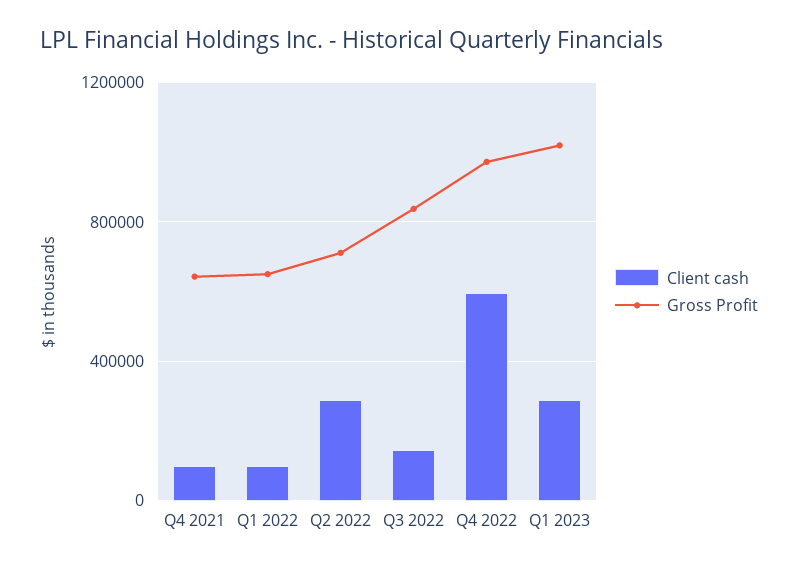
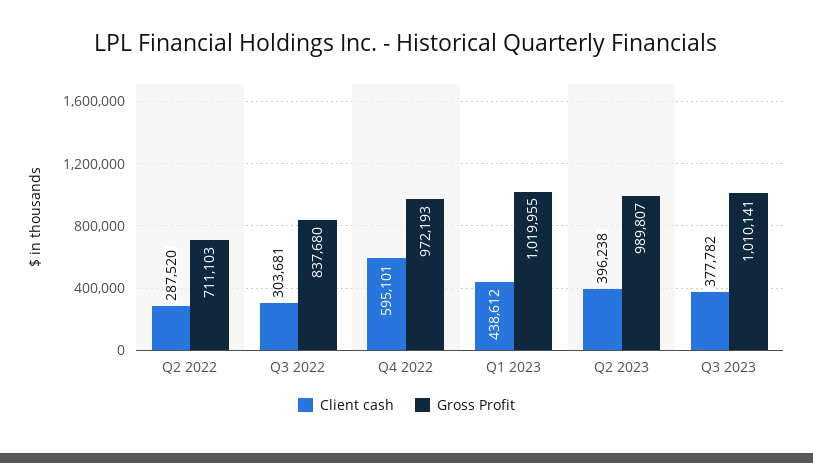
Client cash, Q4 2021: 100000 -> none
Gross Profit, Q4 2021: 650000 -> none
Client cash, Q1 2022: 100000 -> none
Gross Profit, Q1 2022: 650000 -> none
Client cash, Q3 2022: 150000 -> 303681
Client cash, Q1 2023: 300000 -> 438612
Client cash, Q2 2023: none -> 396238
Gross Profit, Q2 2023: none -> 989807
Client cash, Q3 2023: none -> 377782
Gross Profit, Q3 2023: none -> 1010141

